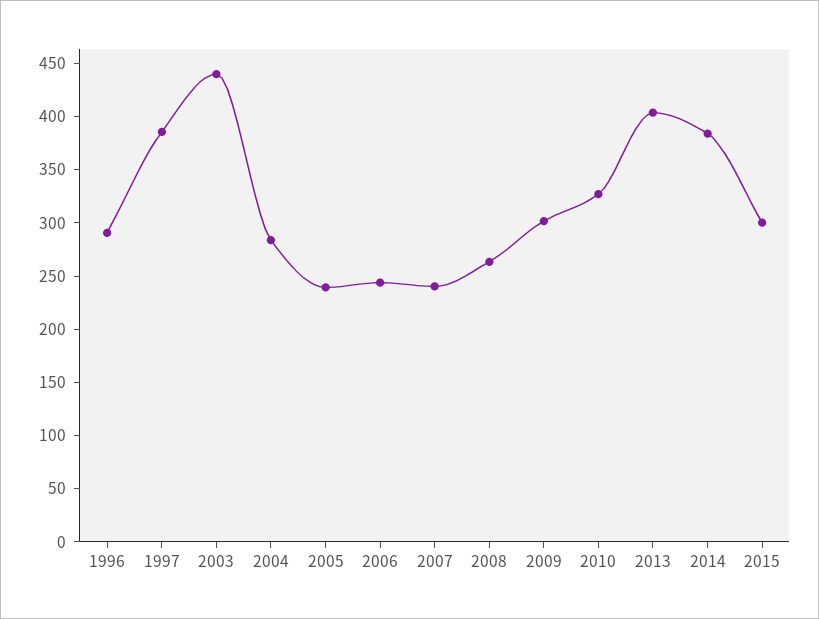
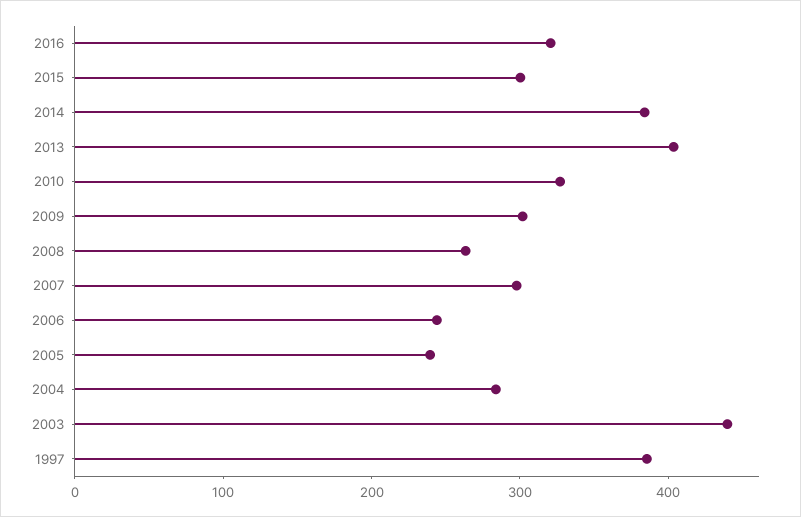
1996: 290 -> none
2007: 240 -> 300
2016: none -> 320

